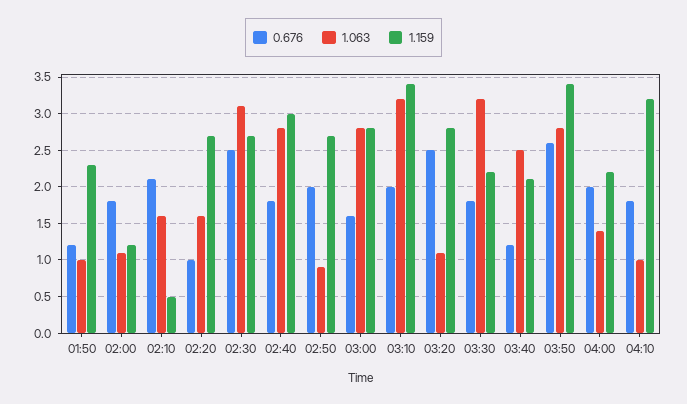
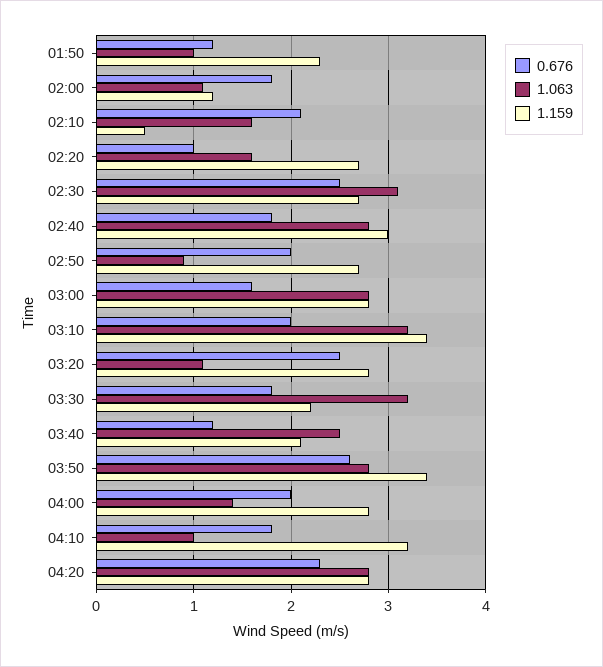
1.159, 04:00: 2.2 -> 2.8
0.676, 04:20: none -> 2.3
1.063, 04:20: none -> 2.8
1.159, 04:20: none -> 2.8

